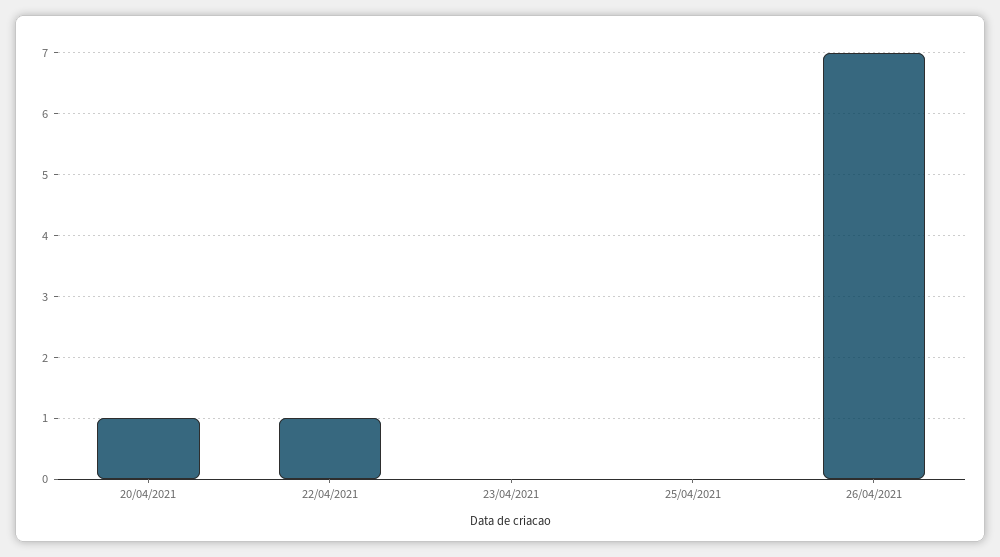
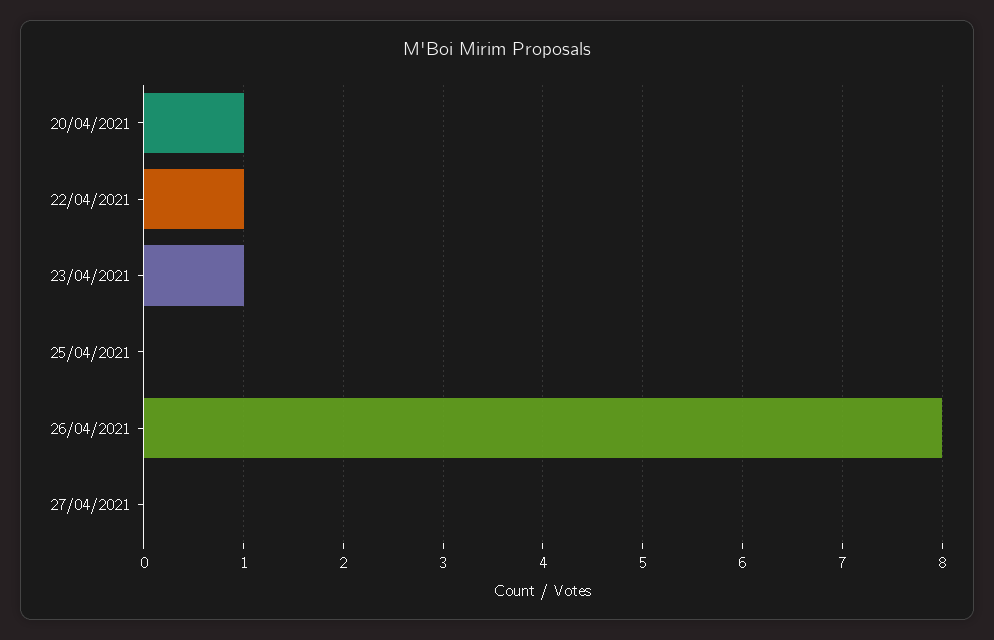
23/04/2021: 0 -> 1
26/04/2021: 7 -> 8
27/04/2021: none -> 0

